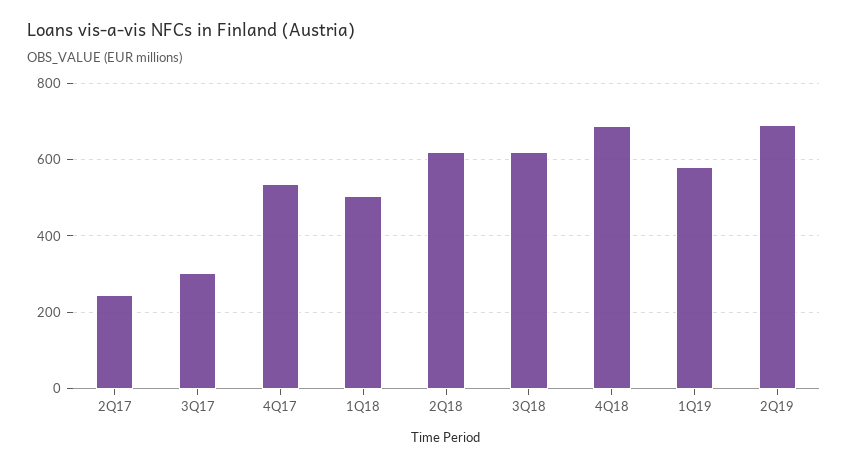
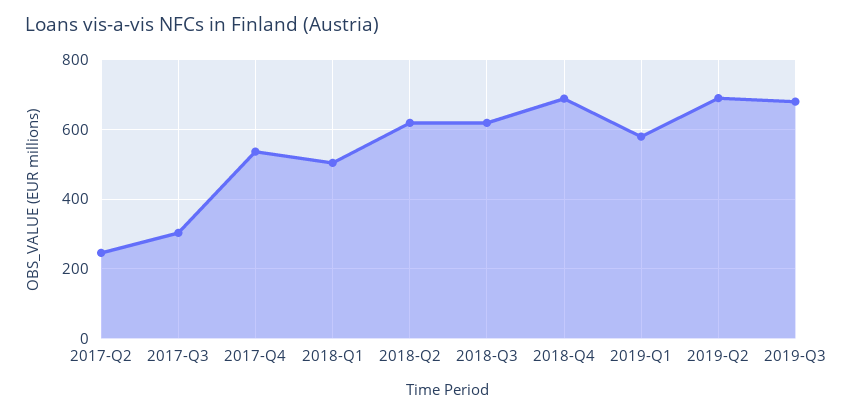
2019-Q3: none -> 680

